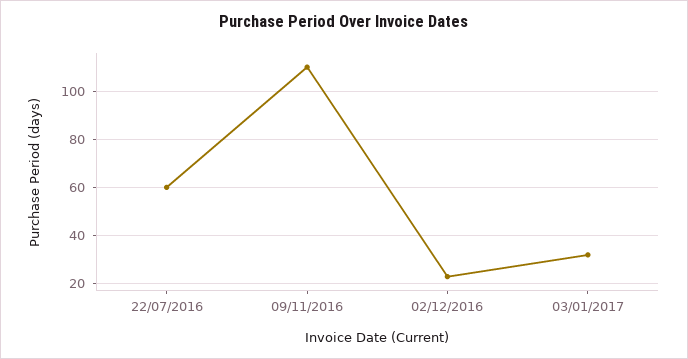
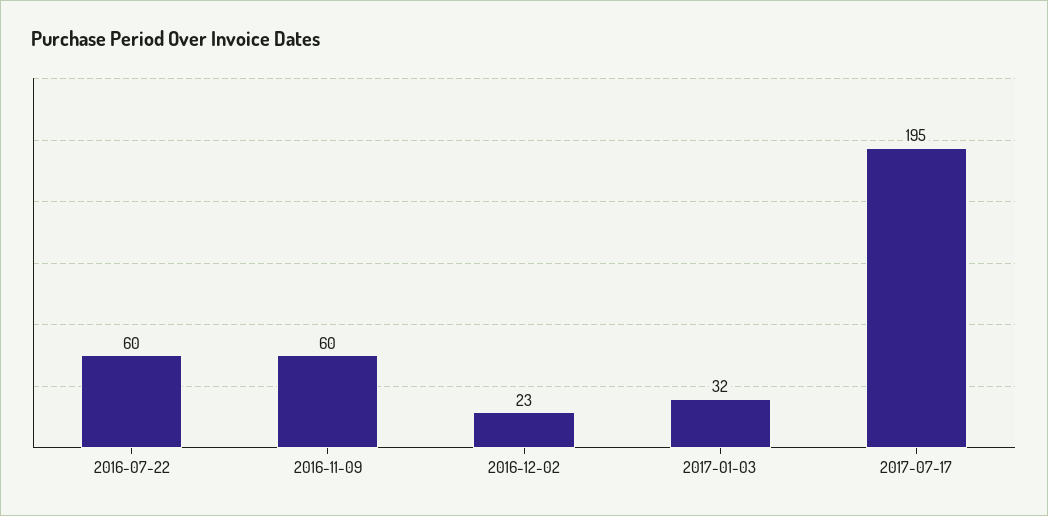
09/11/2016: 110 -> 60
2017-07-17: none -> 195

